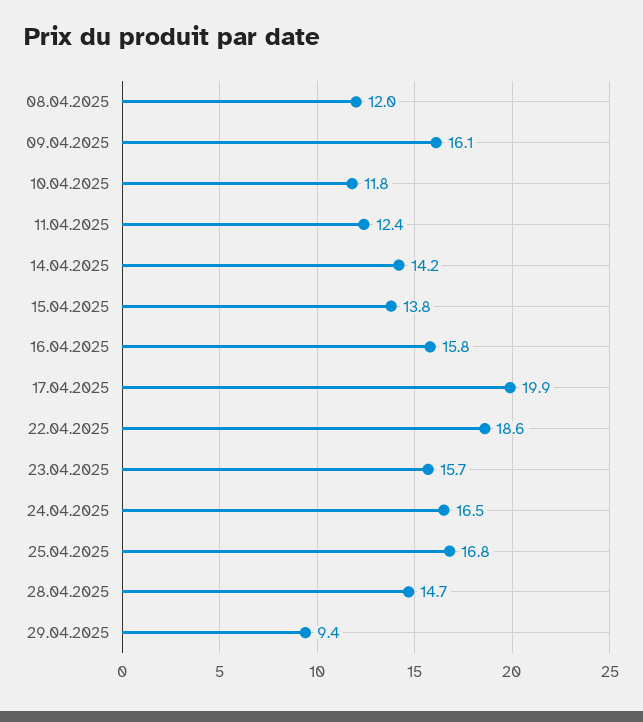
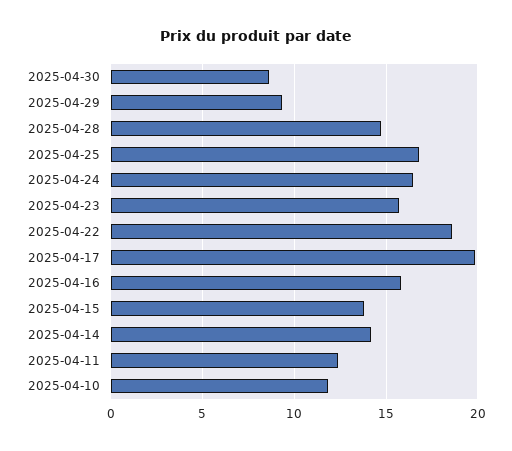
08.04.2025: 12 -> none
09.04.2025: 16.1 -> none
2025-04-30: none -> 8.5

